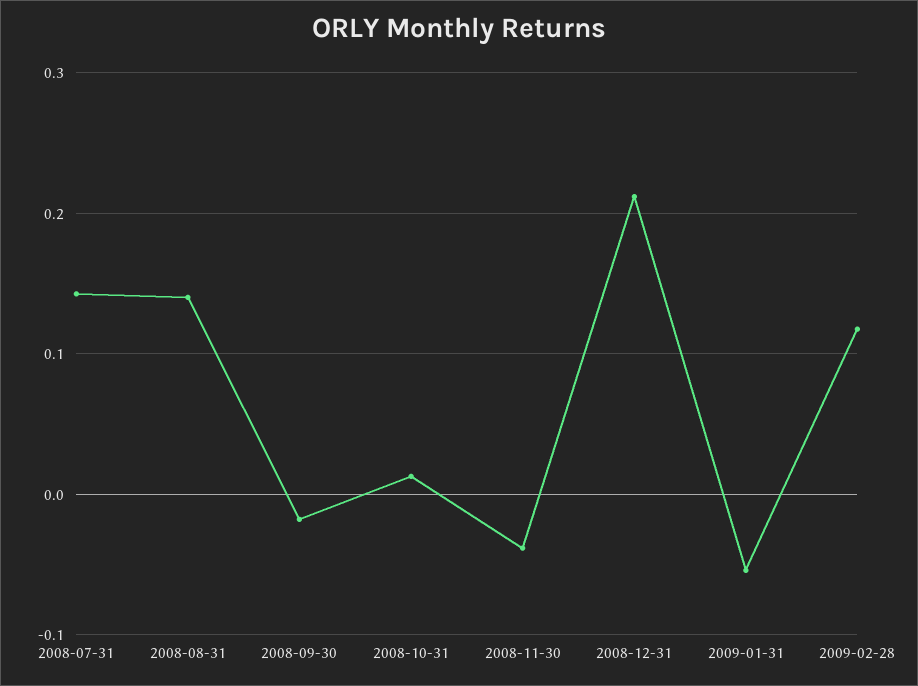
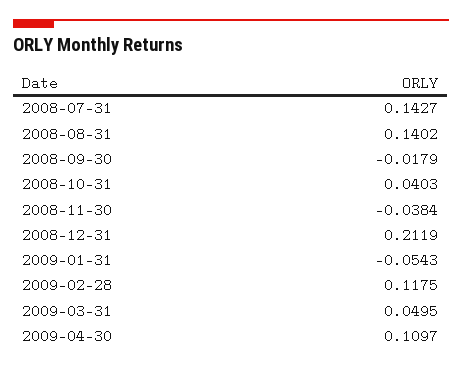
2008-10-31: 0.01 -> 0.0403
2009-03-31: none -> 0.0495
2009-04-30: none -> 0.1097

